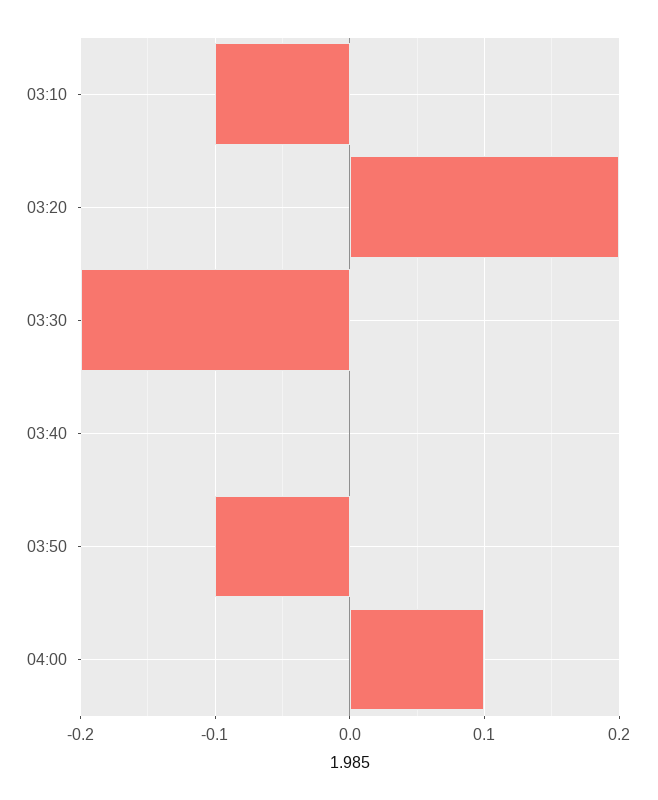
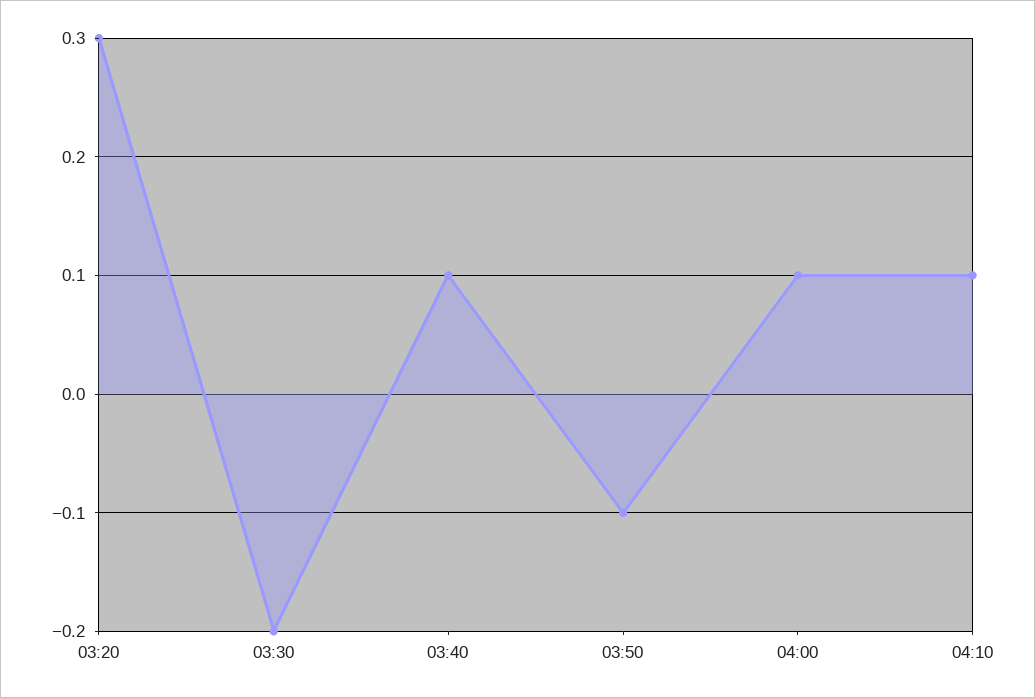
03:10: -0.1 -> none
03:20: 0.2 -> 0.3
03:40: 0 -> 0.1
04:10: none -> 0.1

